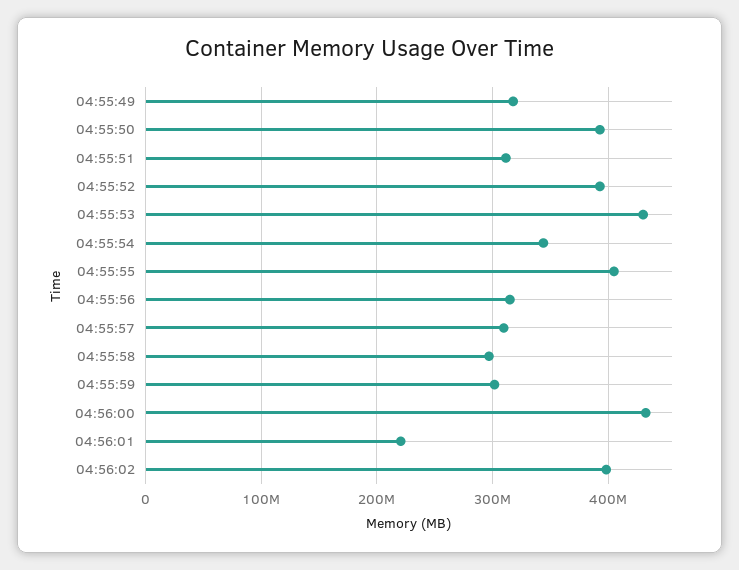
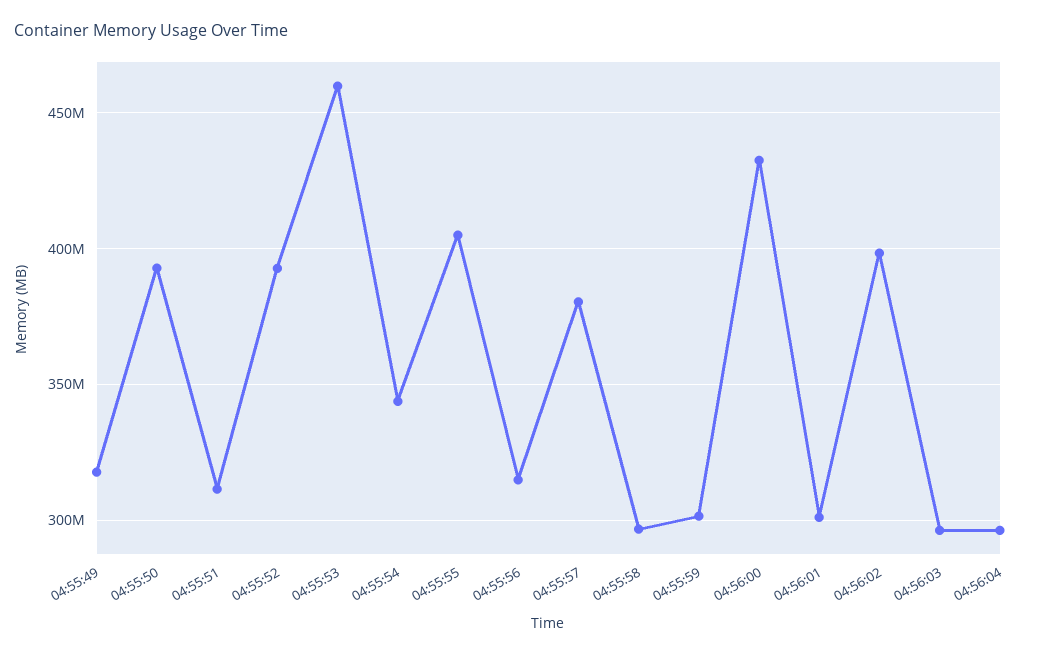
04:55:53: 430000000 -> 460000000
04:55:57: 310000000 -> 380000000
04:56:01: 220000000 -> 300000000
04:56:03: none -> 295000000
04:56:04: none -> 295000000

